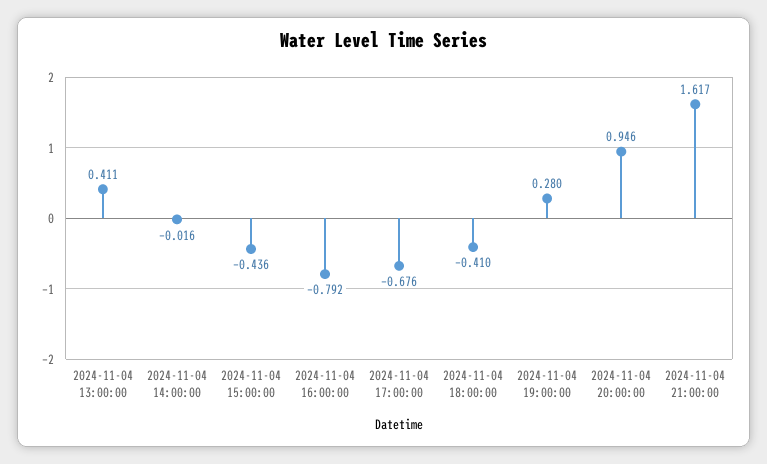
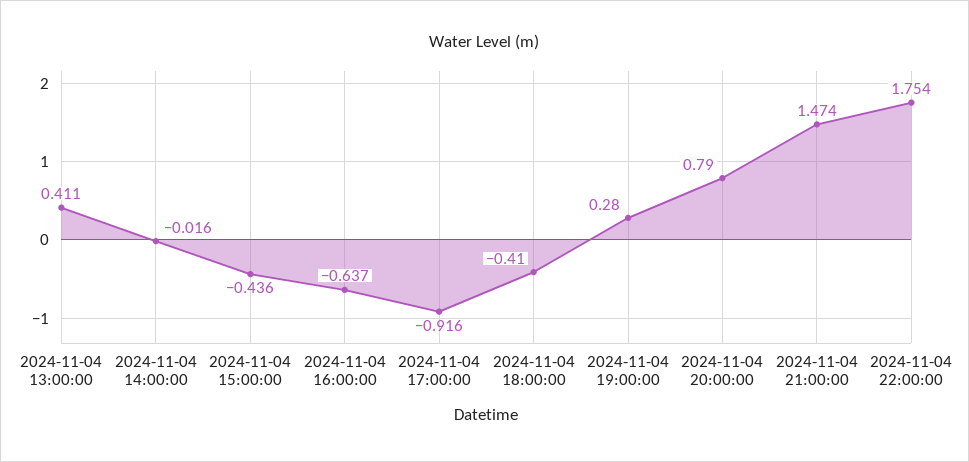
2024-11-04 16:00:00: -0.792 -> -0.637
2024-11-04 17:00:00: -0.676 -> -0.916
2024-11-04 20:00:00: 0.946 -> 0.79
2024-11-04 21:00:00: 1.617 -> 1.474
2024-11-04 22:00:00: none -> 1.754

